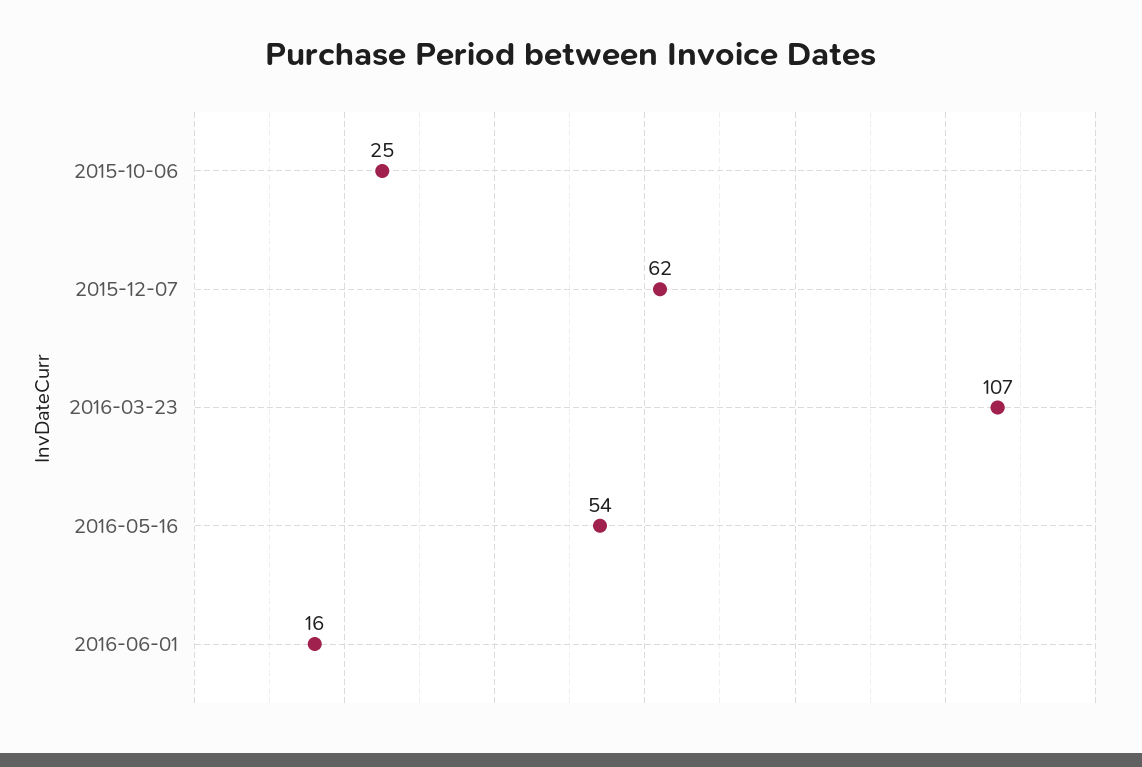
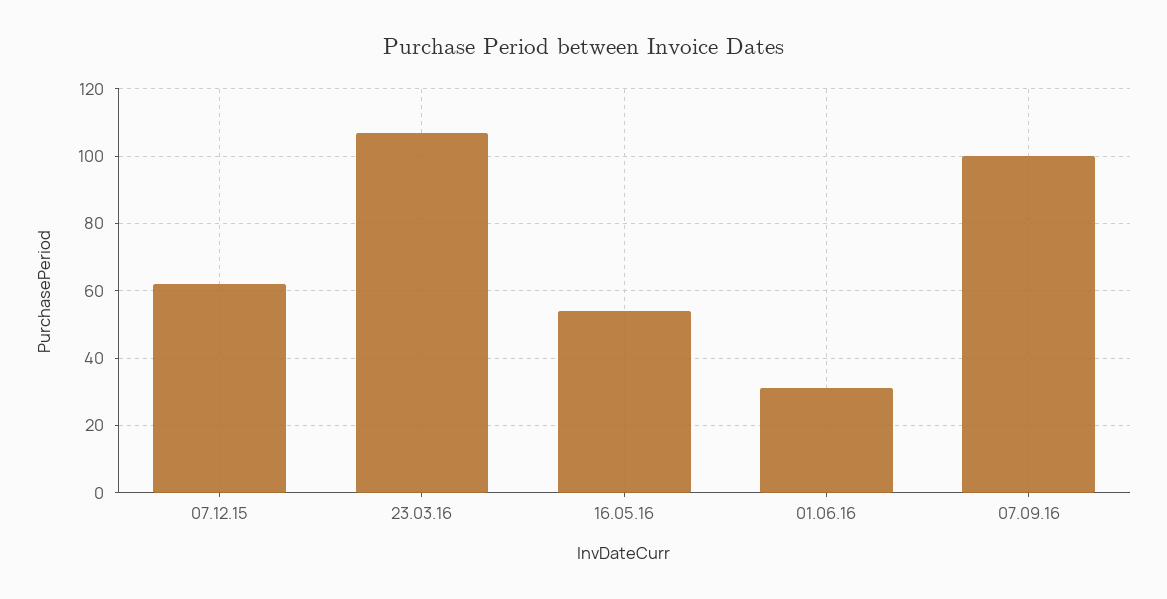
2015-10-06: 25 -> none
2016-06-01: 16 -> 30
07.09.16: none -> 100

